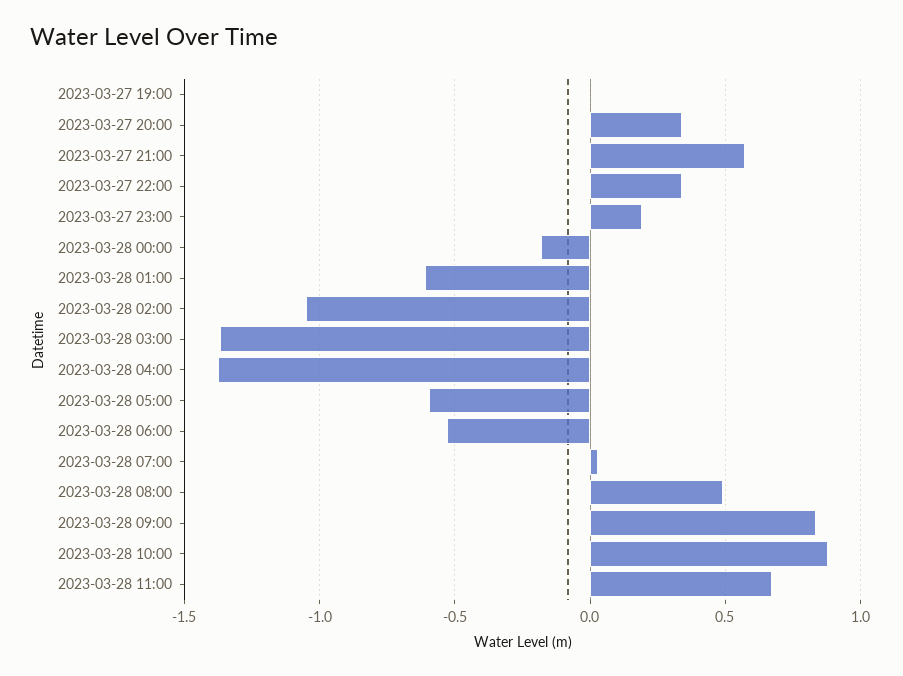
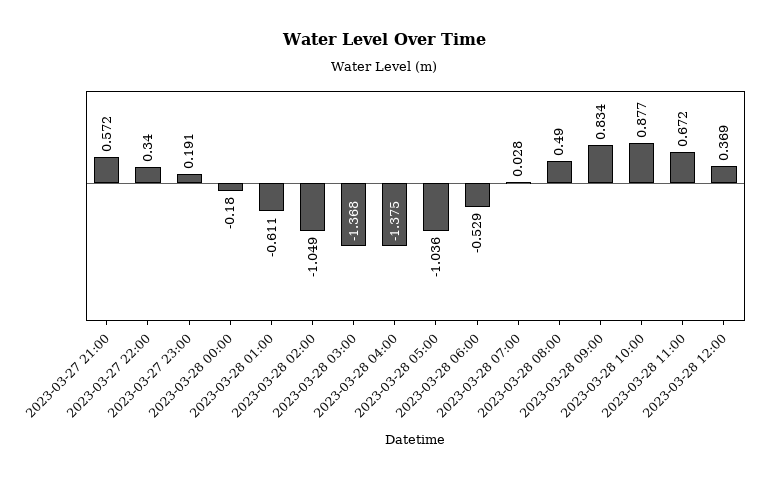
2023-03-27 19:00: 0 -> none
2023-03-27 20:00: 0.35 -> none
2023-03-28 05:00: -0.6 -> -1.036
2023-03-28 12:00: none -> 0.369

